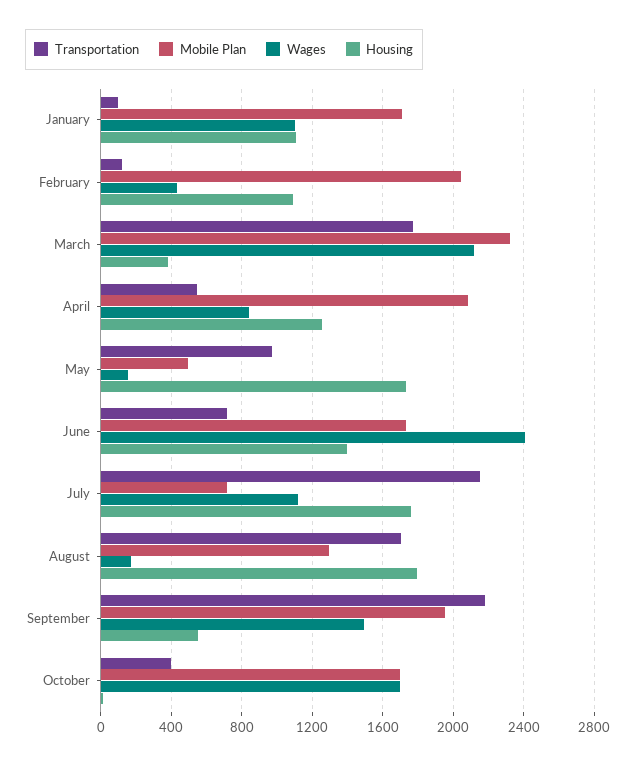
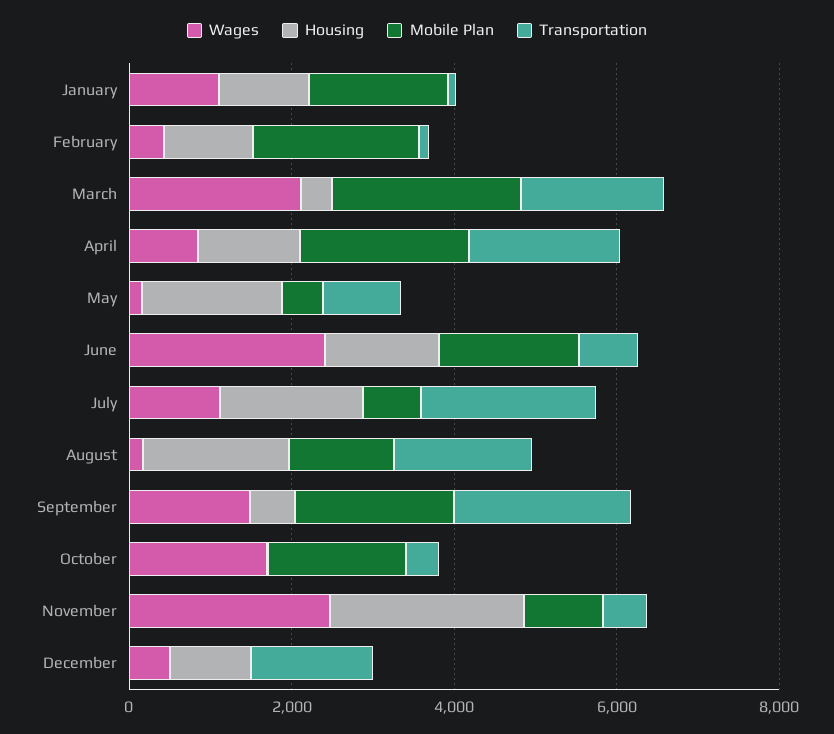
Transportation, April: 550 -> 2000
Wages, November: none -> 2500
Housing, November: none -> 2500
Mobile Plan, November: none -> 1000
Transportation, November: none -> 500
Wages, December: none -> 500
Housing, December: none -> 1000
Mobile Plan, December: none -> 0
Transportation, December: none -> 1500

